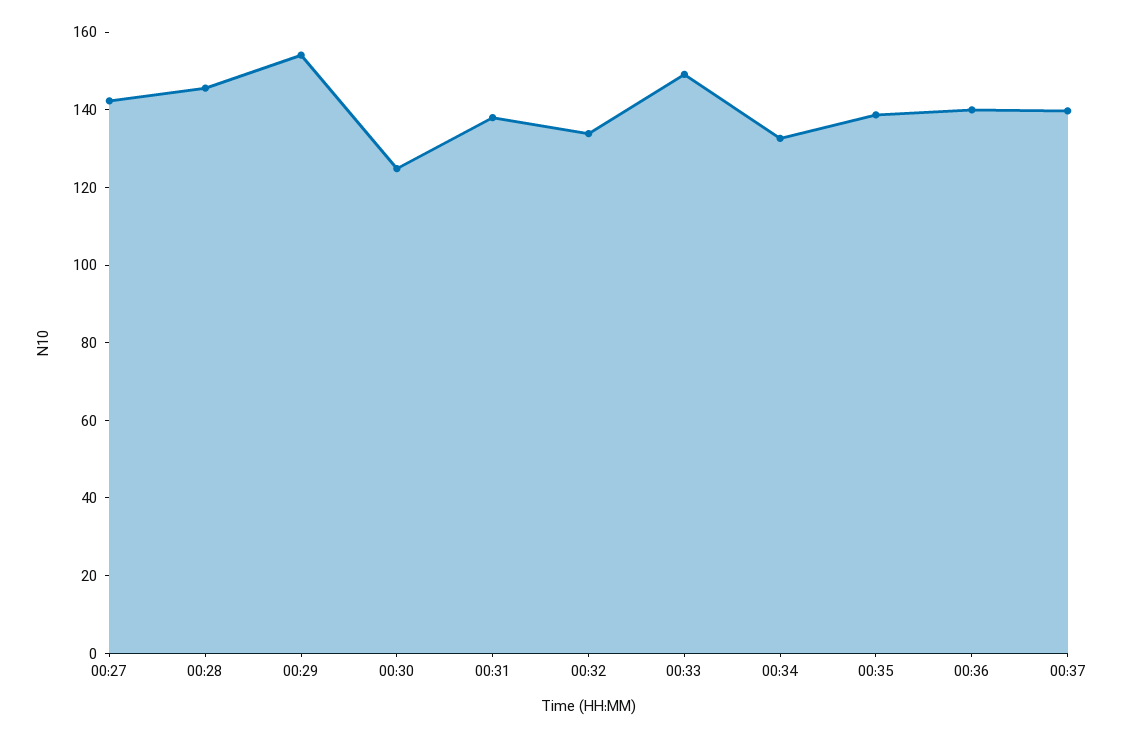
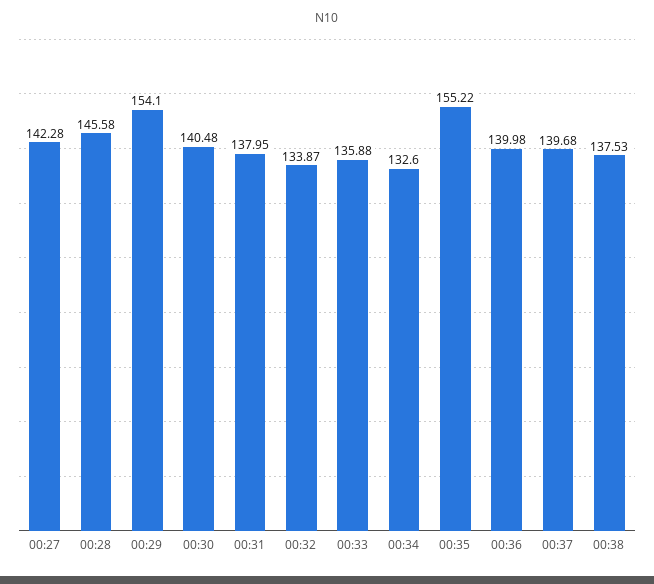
00:30: 125 -> 140.48
00:33: 150 -> 135.88
00:35: 140 -> 155.22
00:38: none -> 137.53

